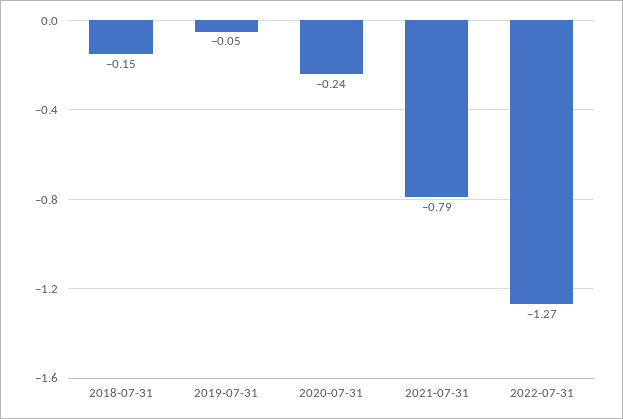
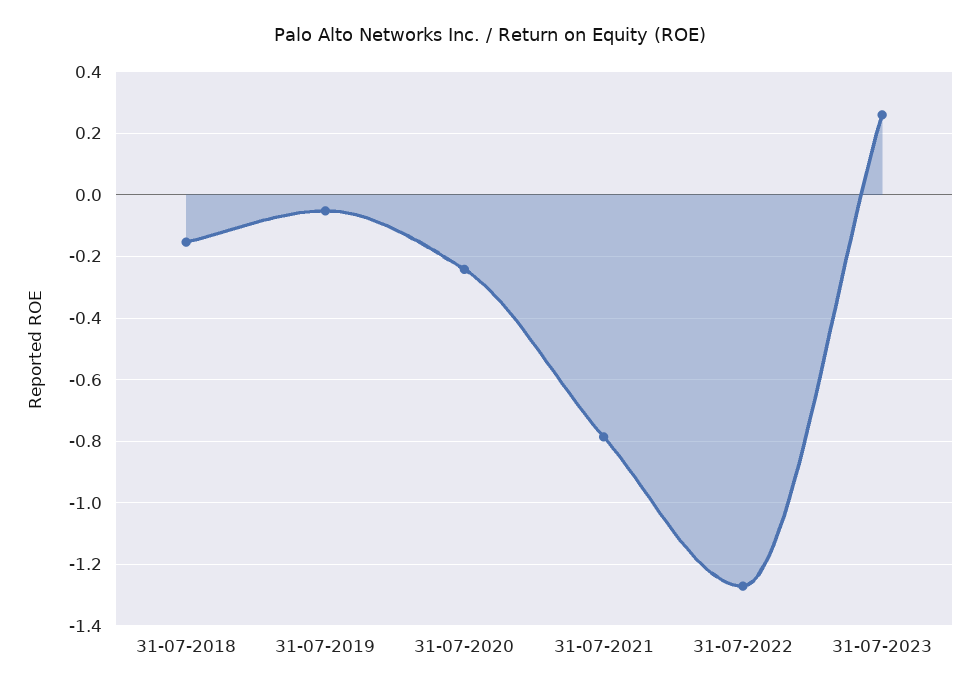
31-07-2023: none -> 0.26

